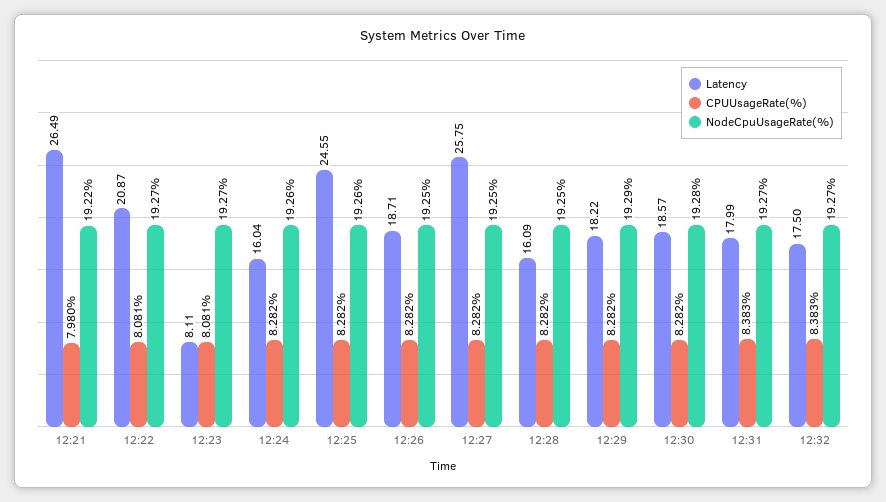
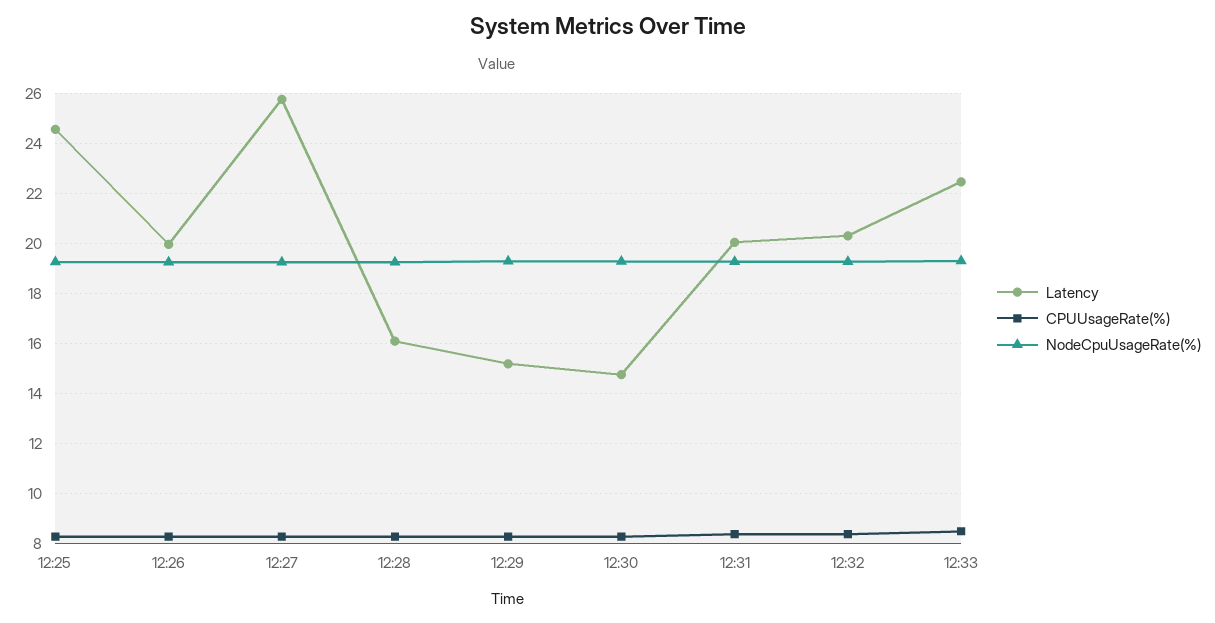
Latency, 12:21: 26.49 -> none
CPUUsageRate(%), 12:21: 7.98 -> none
NodeCpuUsageRate(%), 12:21: 19.22 -> none
Latency, 12:22: 20.87 -> none
CPUUsageRate(%), 12:22: 8.081 -> none
NodeCpuUsageRate(%), 12:22: 19.27 -> none
Latency, 12:23: 8.11 -> none
CPUUsageRate(%), 12:23: 8.081 -> none
NodeCpuUsageRate(%), 12:23: 19.27 -> none
Latency, 12:24: 16.04 -> none
CPUUsageRate(%), 12:24: 8.282 -> none
NodeCpuUsageRate(%), 12:24: 19.26 -> none
Latency, 12:26: 18.71 -> 20
Latency, 12:29: 18.22 -> 15.25
Latency, 12:30: 18.57 -> 14.75
Latency, 12:31: 17.99 -> 20
Latency, 12:32: 17.5 -> 20.25
Latency, 12:33: none -> 22.5
CPUUsageRate(%), 12:33: none -> 8.5
NodeCpuUsageRate(%), 12:33: none -> 19.25

